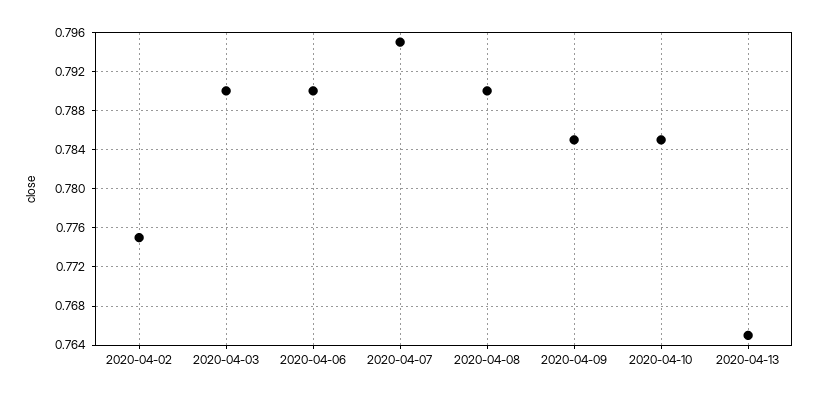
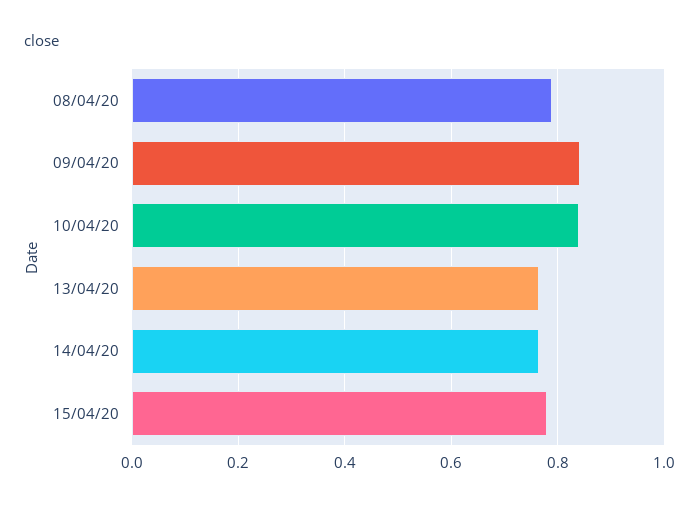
2020-04-02: 0.775 -> none
2020-04-03: 0.79 -> none
2020-04-06: 0.79 -> none
2020-04-07: 0.795 -> none
2020-04-09: 0.785 -> 0.84
2020-04-10: 0.785 -> 0.84
14/04/20: none -> 0.76
15/04/20: none -> 0.78

